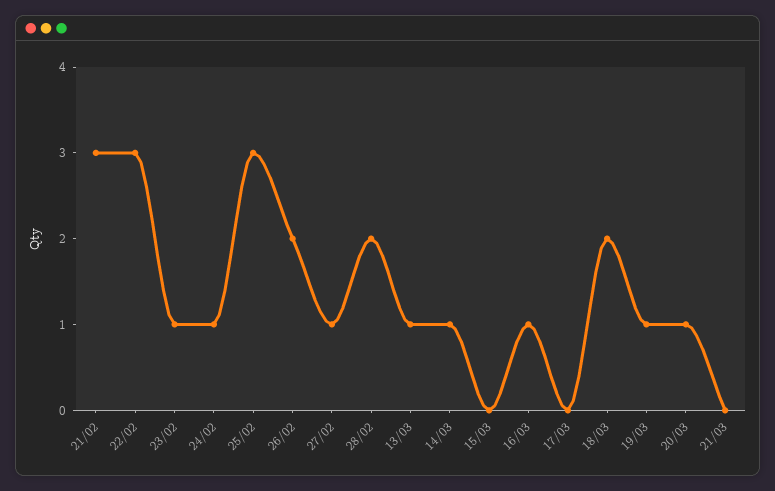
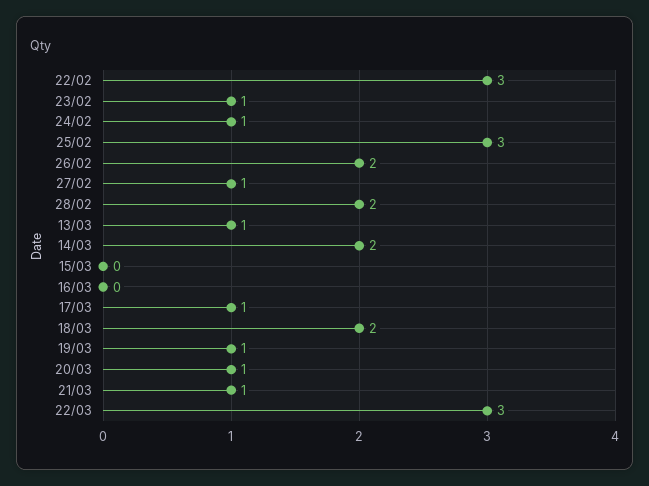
21/02: 3 -> none
14/03: 1 -> 2
16/03: 1 -> 0
17/03: 0 -> 1
21/03: 0 -> 1
22/03: none -> 3

